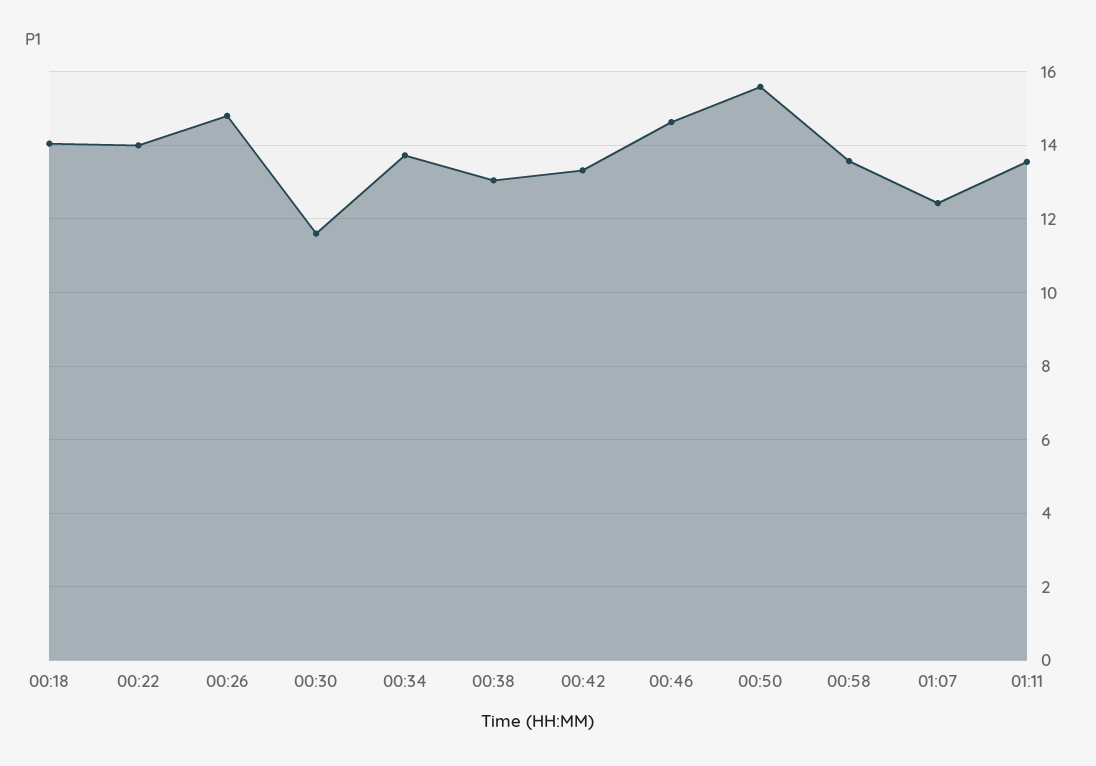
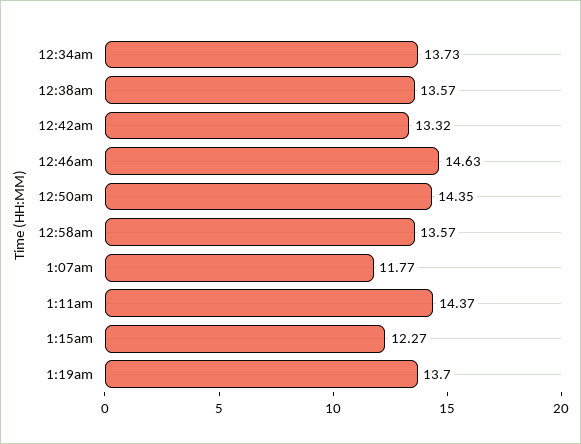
00:18: 14 -> none
00:22: 14 -> none
00:26: 14.8 -> none
00:30: 11.6 -> none
00:38: 13 -> 13.57
00:50: 15.6 -> 14.35
01:07: 12.4 -> 11.77
01:11: 13.6 -> 14.37
1:15am: none -> 12.27
1:19am: none -> 13.7

